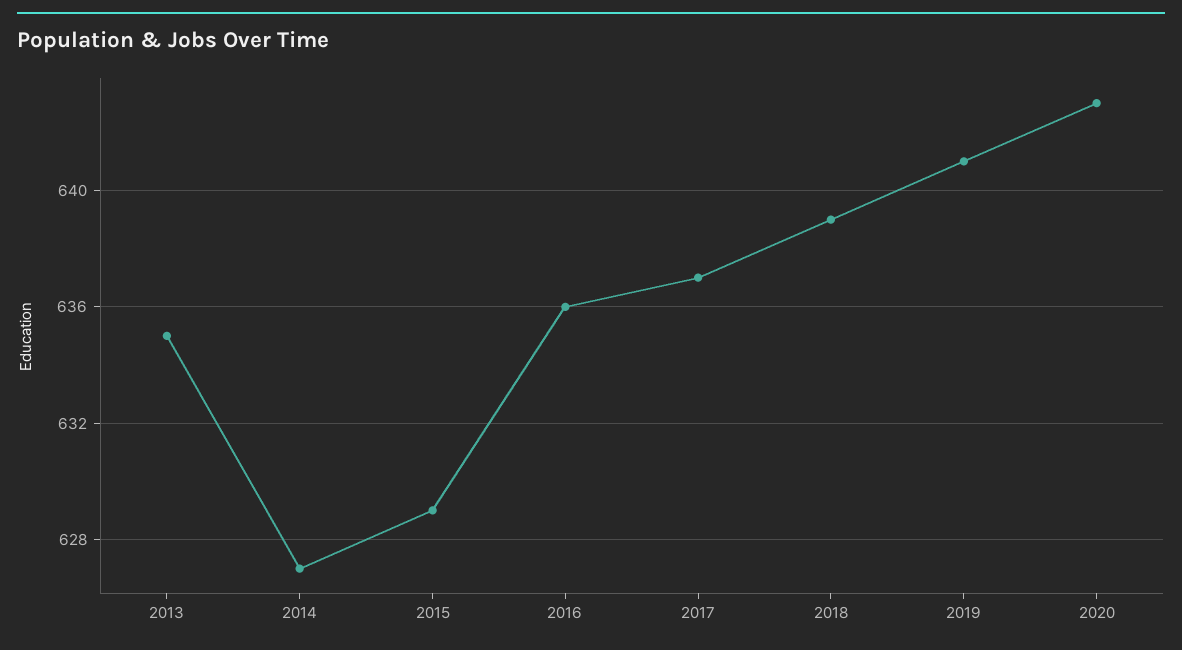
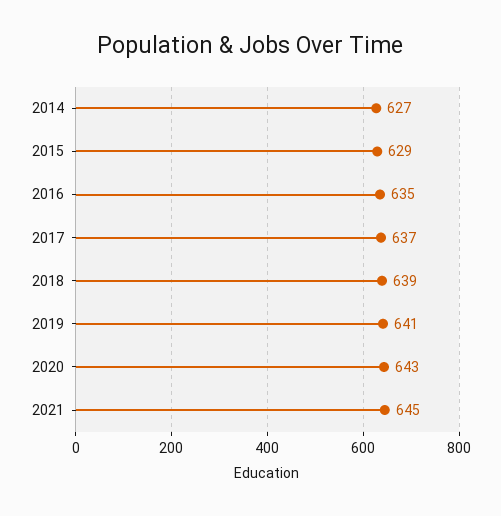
2013: 635 -> none
2016: 636 -> 635
2021: none -> 645

